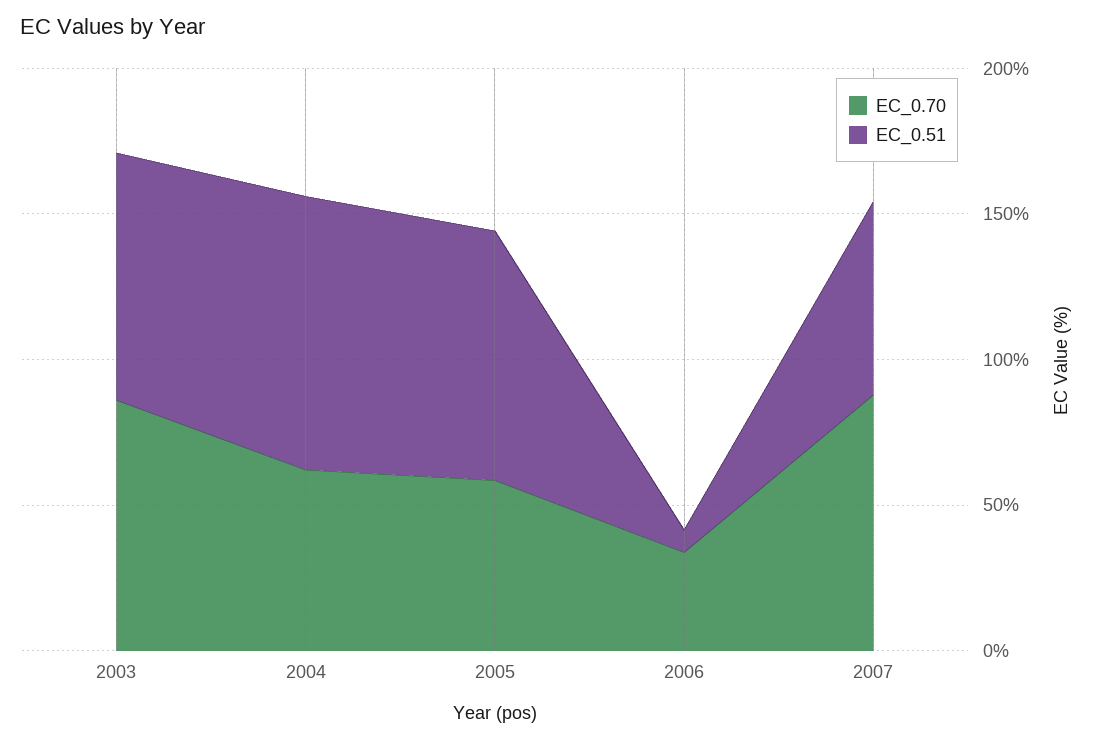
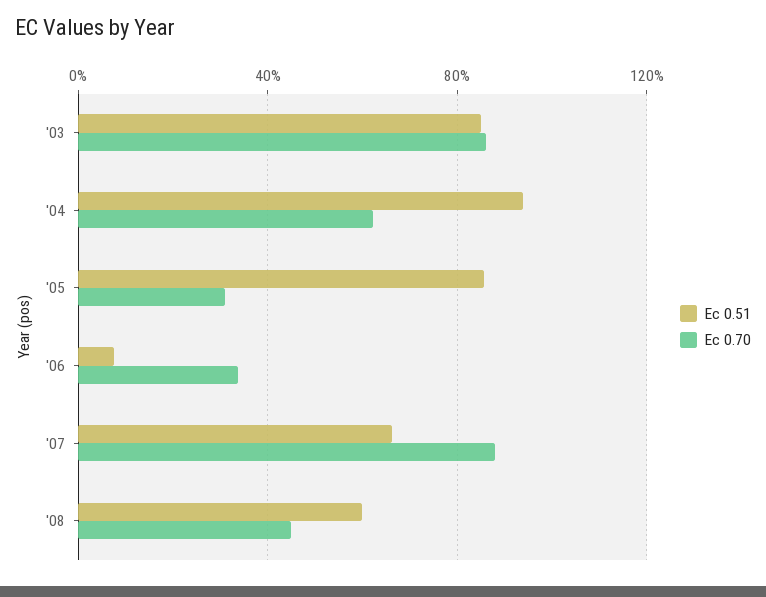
EC_0.70, 2005: 60 -> 30
EC_0.51, '08: none -> 60
EC_0.70, '08: none -> 45

